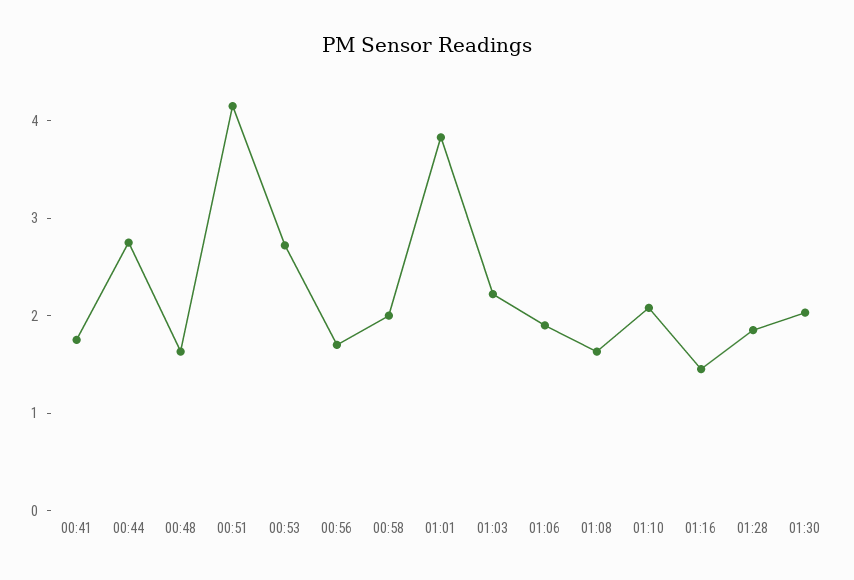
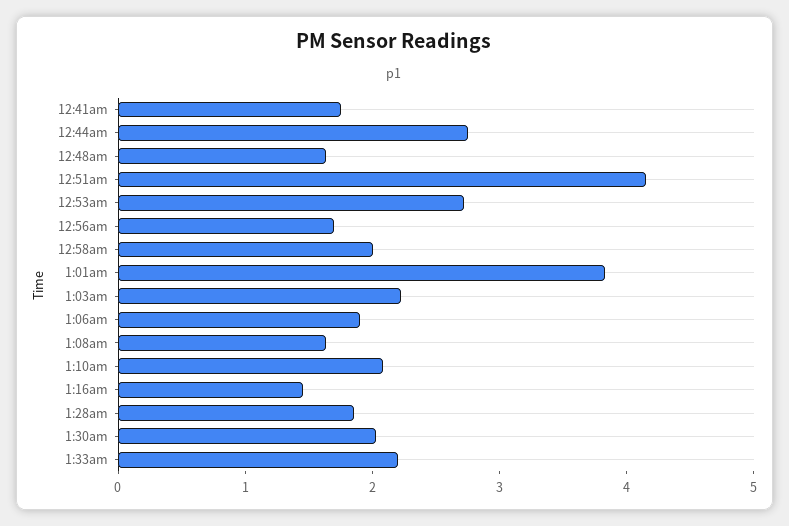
1:33am: none -> 2.2

